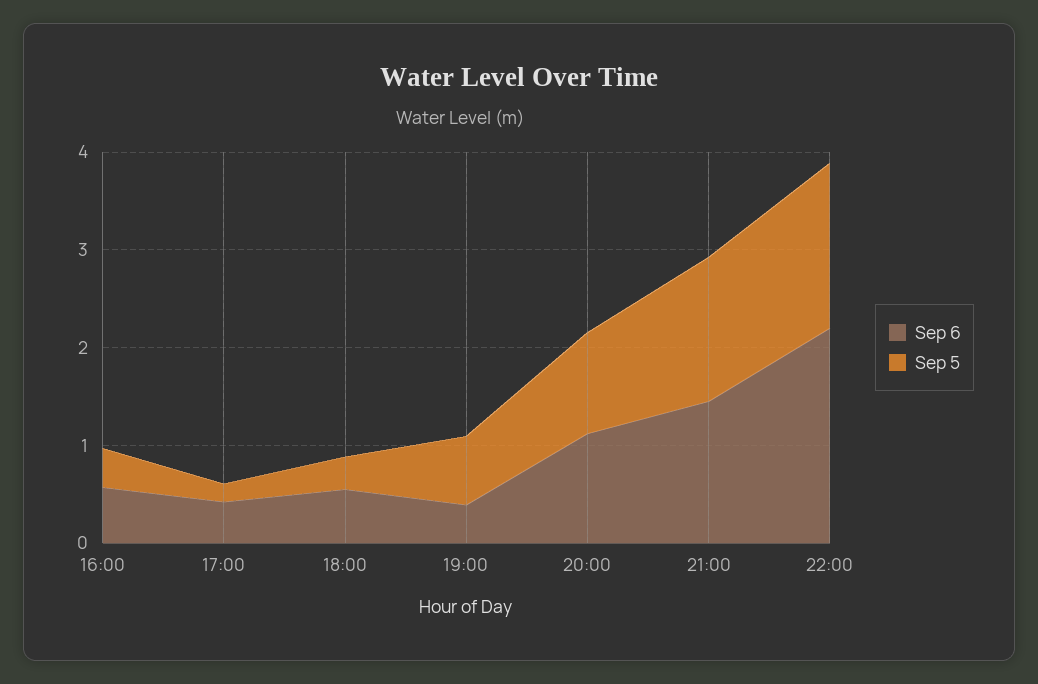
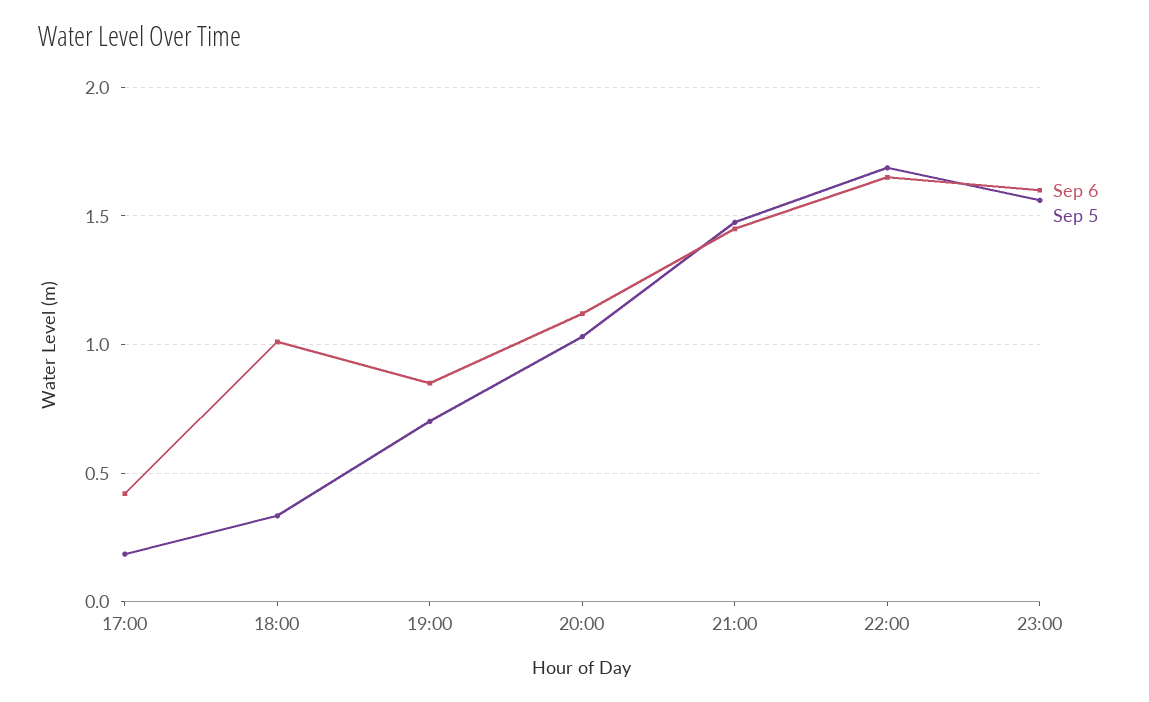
Sep 6, 16:00: 0.6 -> none
Sep 5, 16:00: 0.4 -> none
Sep 6, 18:00: 0.6 -> 1
Sep 6, 19:00: 0.4 -> 0.85
Sep 6, 22:00: 2.2 -> 1.65
Sep 6, 23:00: none -> 1.6
Sep 5, 23:00: none -> 1.55

